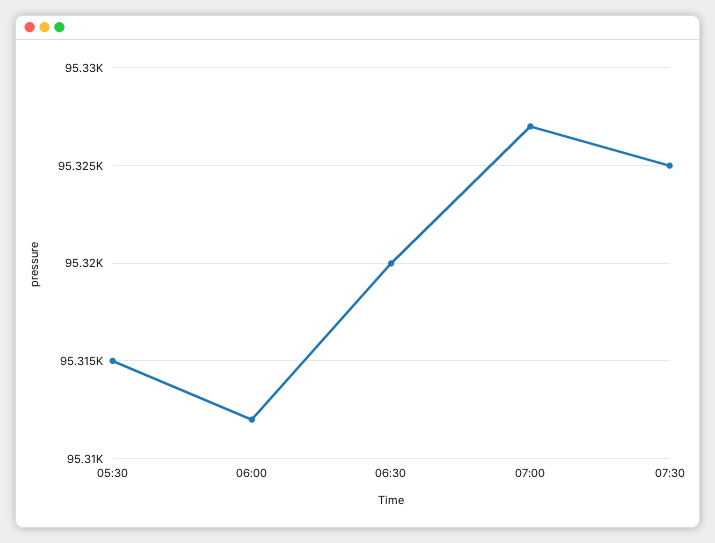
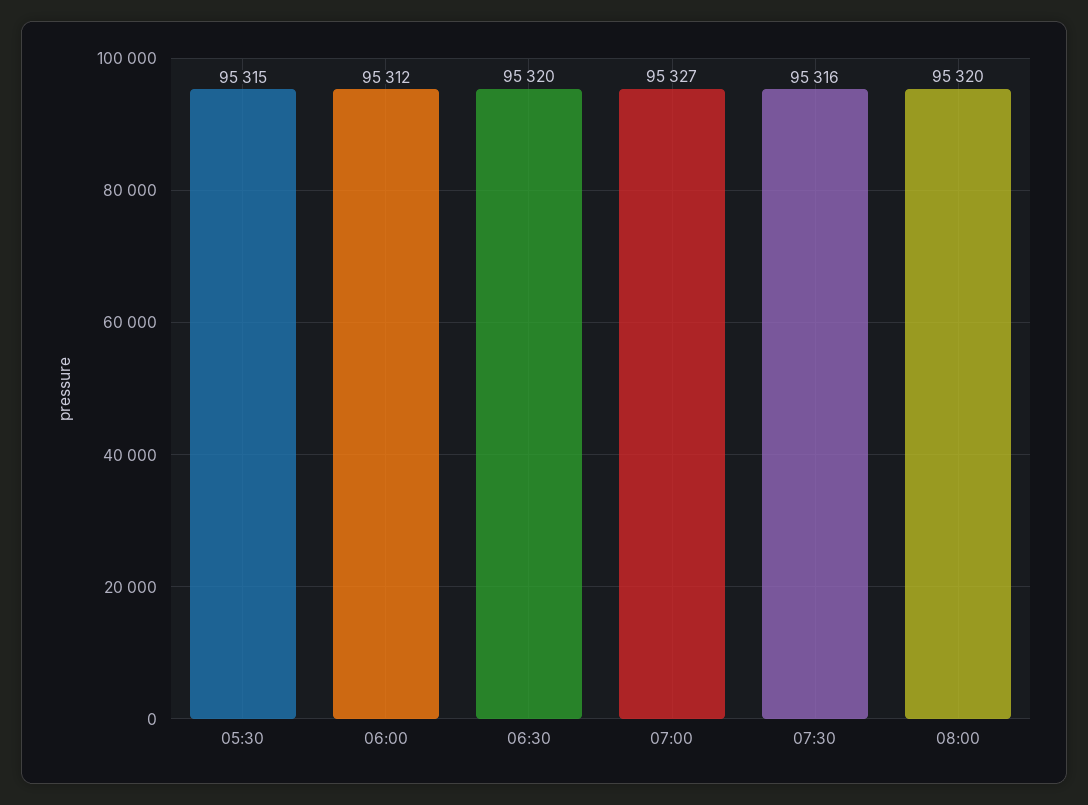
07:30: 95325 -> 95316
08:00: none -> 95320

